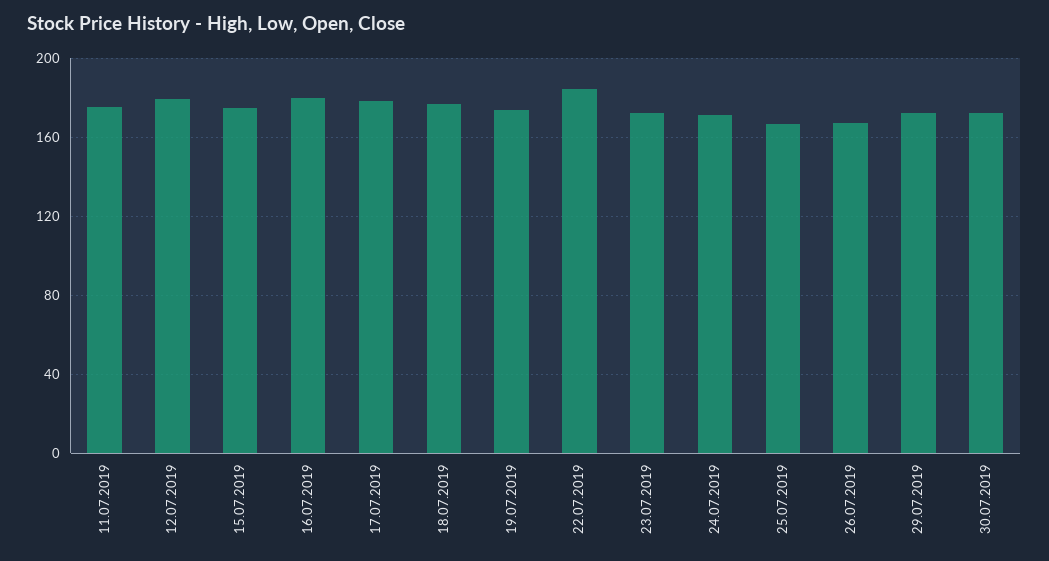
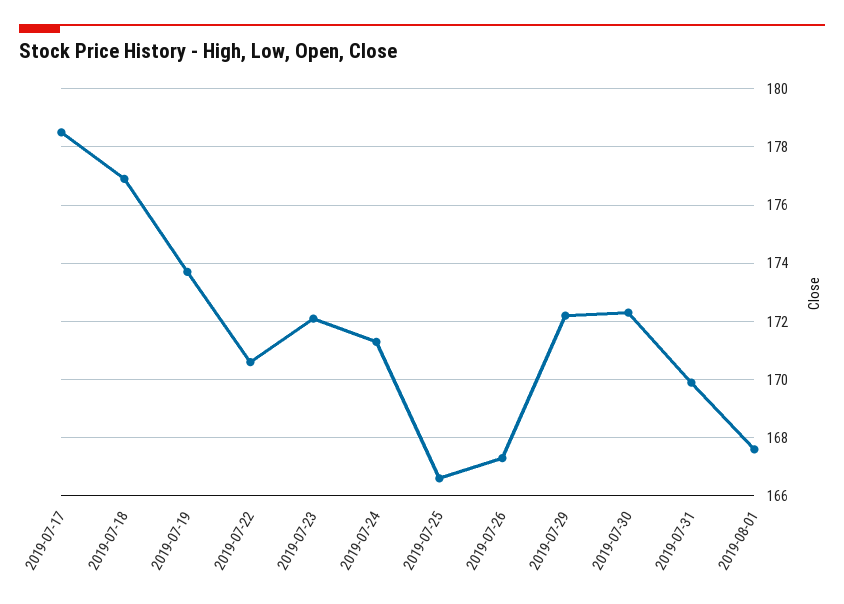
11.07.2019: 175 -> none
12.07.2019: 180 -> none
15.07.2019: 175 -> none
16.07.2019: 180 -> none
22.07.2019: 185 -> 170.5
2019-07-31: none -> 170
2019-08-01: none -> 167.5

